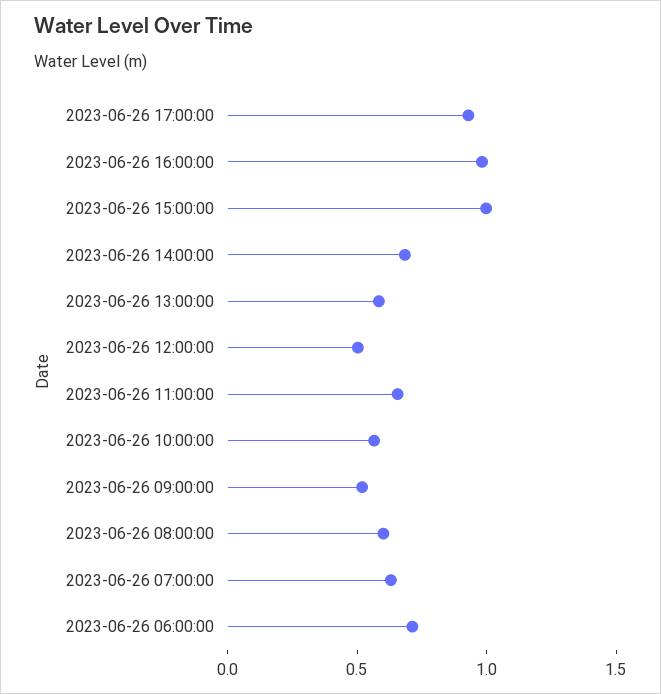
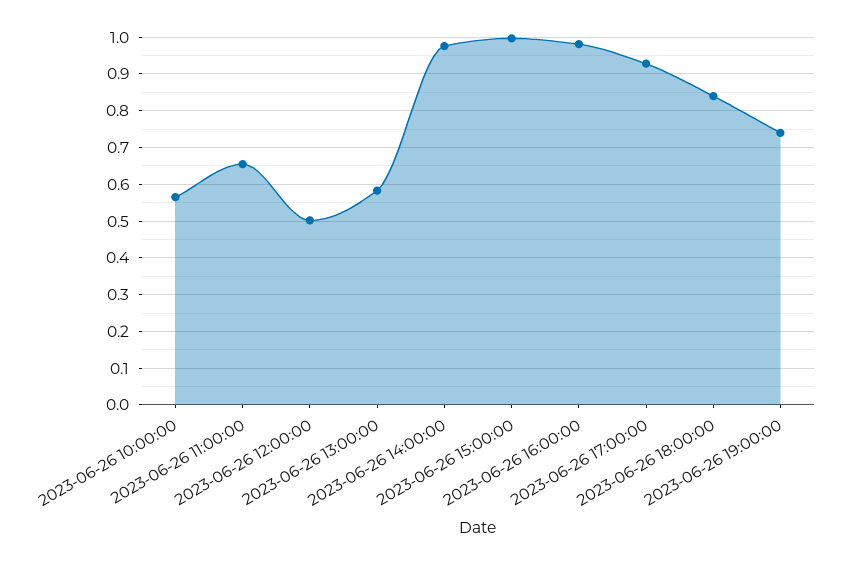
2023-06-26 14:00:00: 0.7 -> 0.98
2023-06-26 09:00:00: 0.5 -> none
2023-06-26 08:00:00: 0.6 -> none
2023-06-26 07:00:00: 0.6 -> none
2023-06-26 06:00:00: 0.7 -> none
2023-06-26 18:00:00: none -> 0.84
2023-06-26 19:00:00: none -> 0.74

